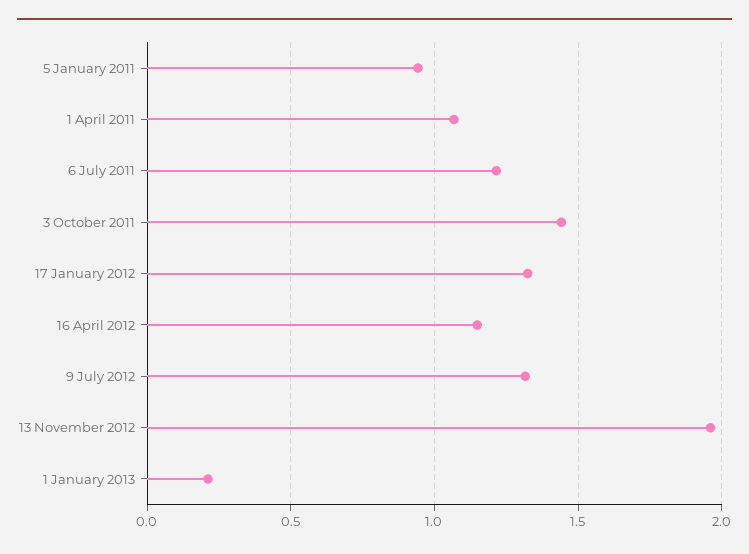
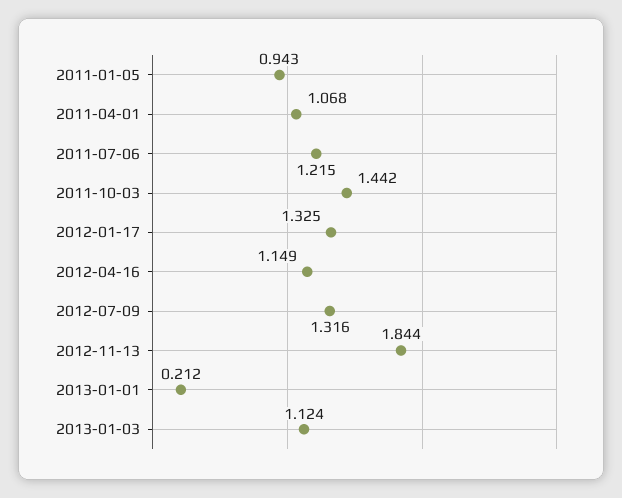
13 November 2012: 1.95 -> 1.844
2013-01-03: none -> 1.124

